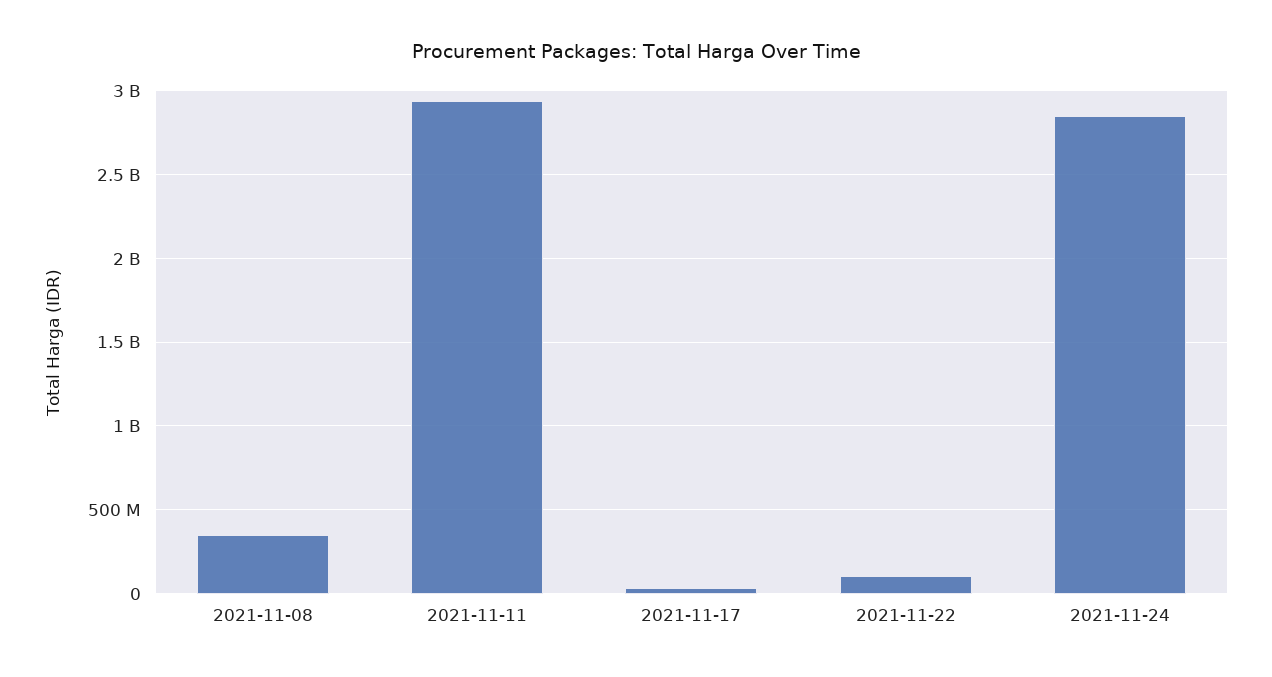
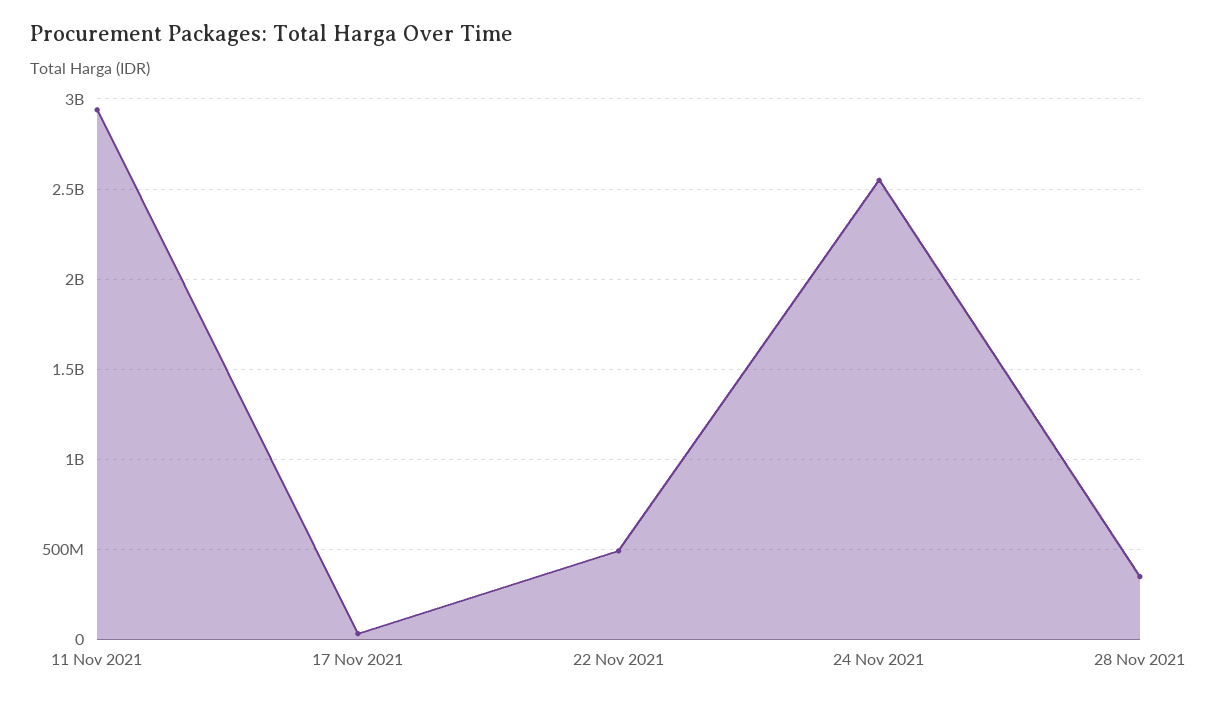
2021-11-08: 350000000 -> none
2021-11-22: 100000000 -> 500000000
2021-11-24: 2850000000 -> 2550000000
28 Nov 2021: none -> 350000000

